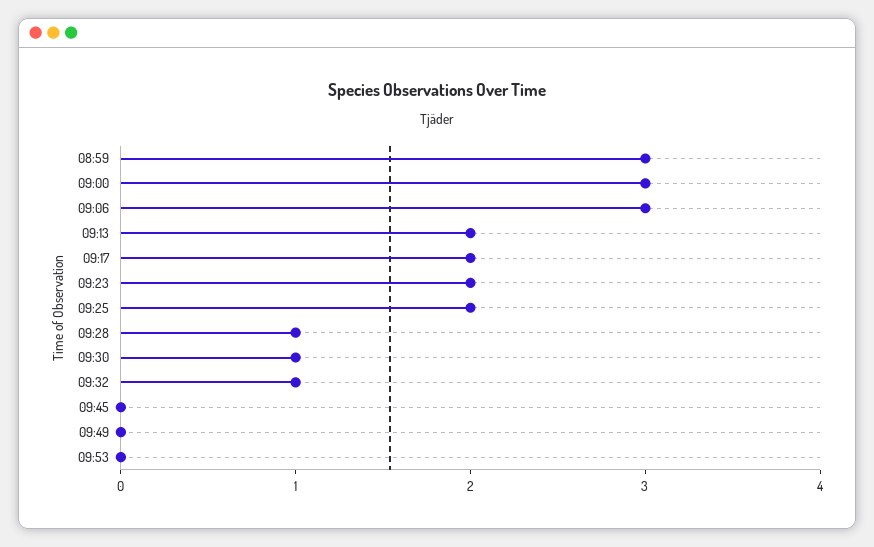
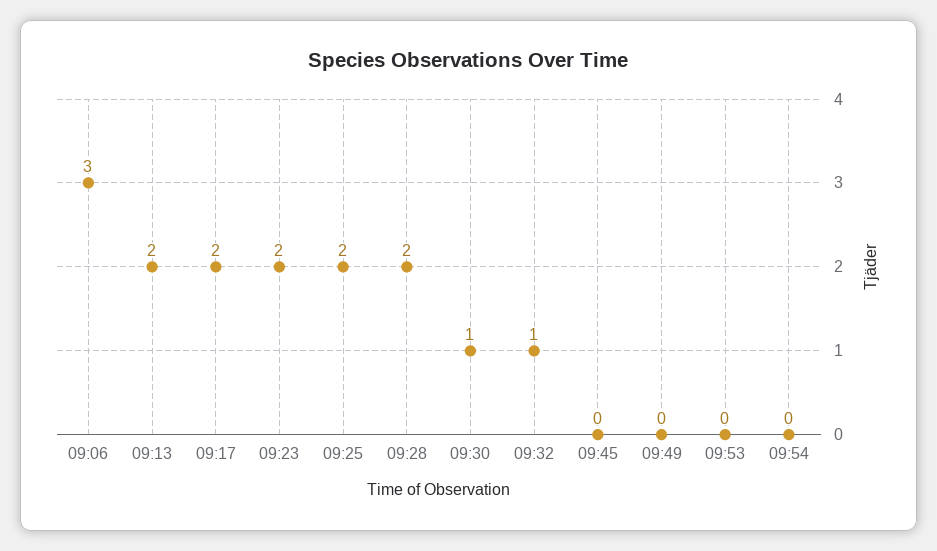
08:59: 3 -> none
09:00: 3 -> none
09:28: 1 -> 2
09:54: none -> 0

